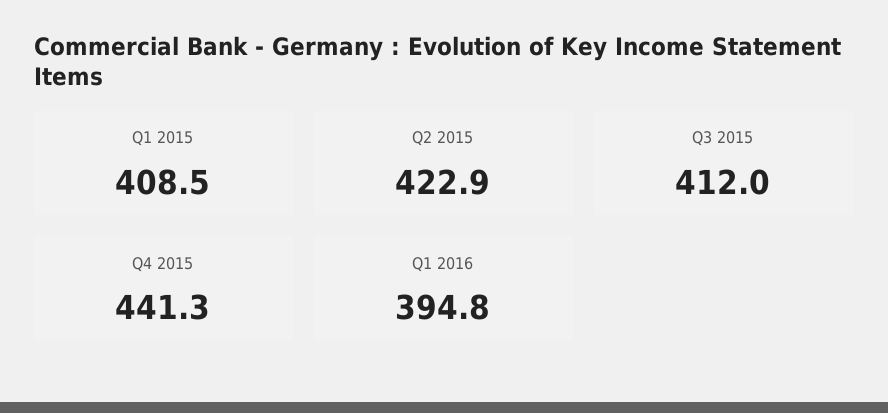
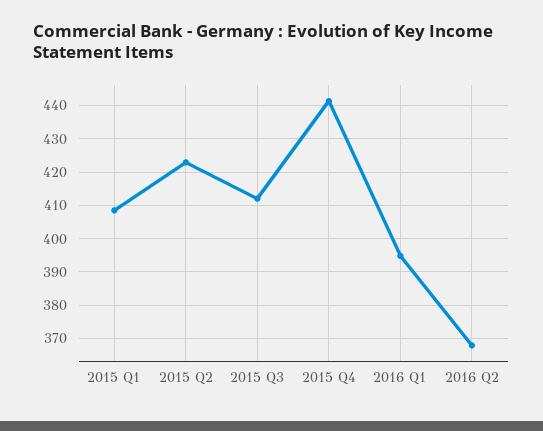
2016 Q2: none -> 368

